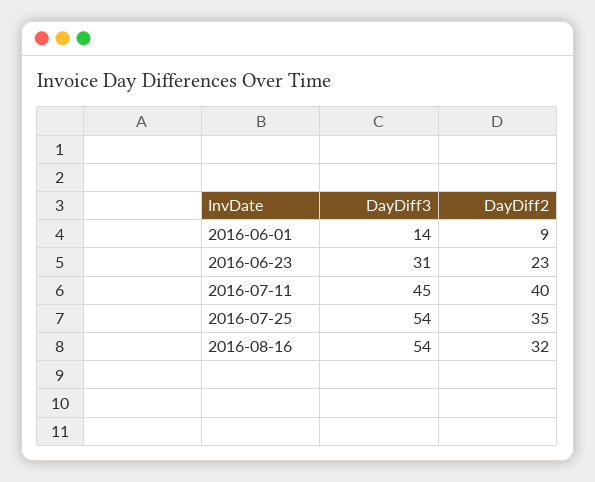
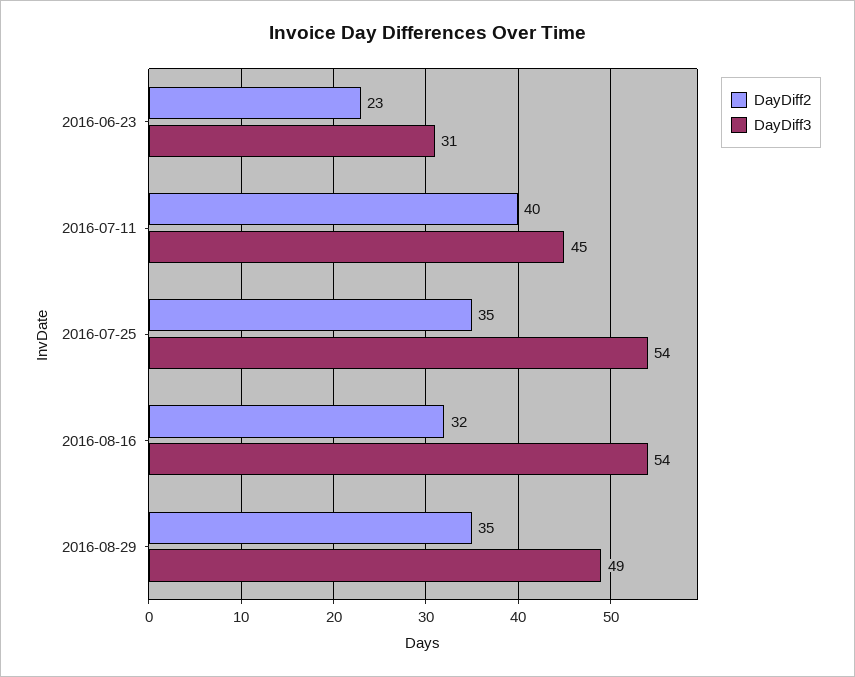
DayDiff3, 2016-06-01: 14 -> none
DayDiff2, 2016-06-01: 9 -> none
DayDiff2, 2016-08-29: none -> 35
DayDiff3, 2016-08-29: none -> 49

